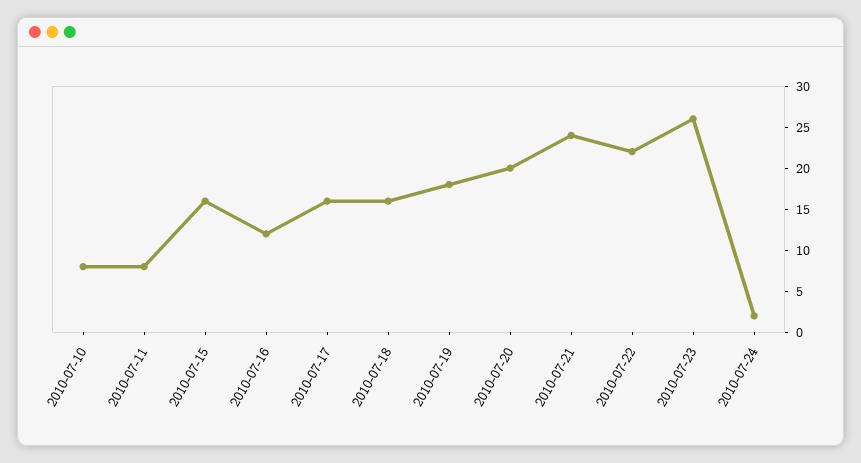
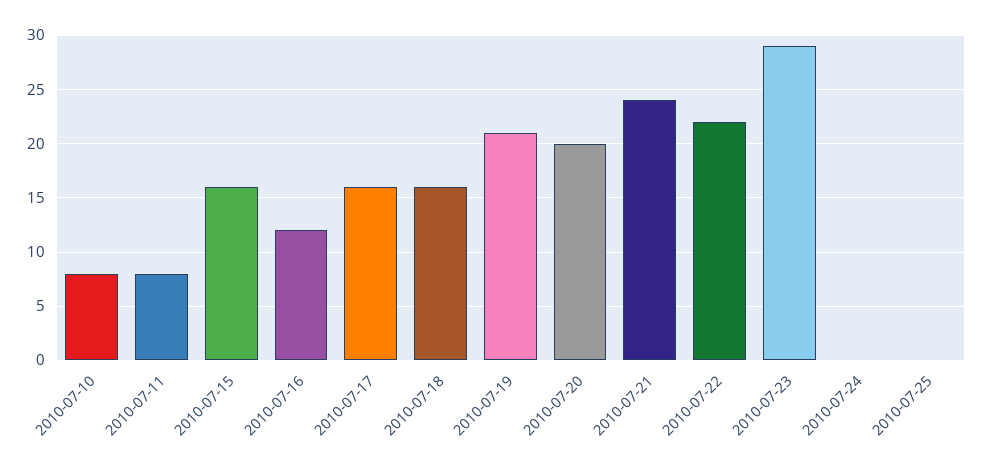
2010-07-19: 18 -> 21
2010-07-23: 26 -> 29
2010-07-24: 2 -> 0
2010-07-25: none -> 0

